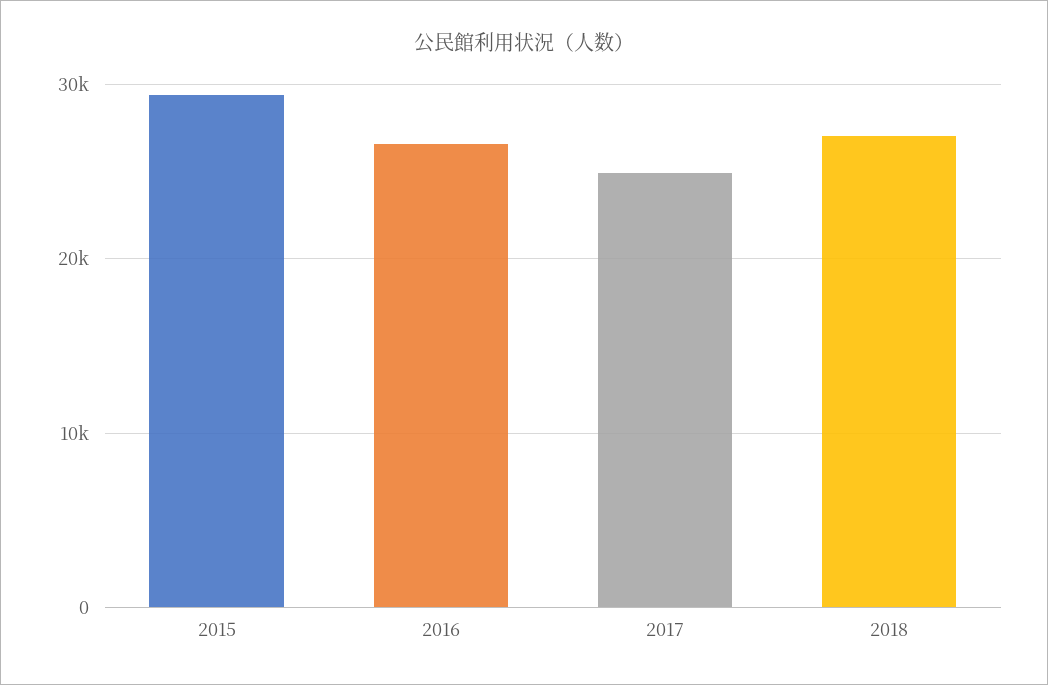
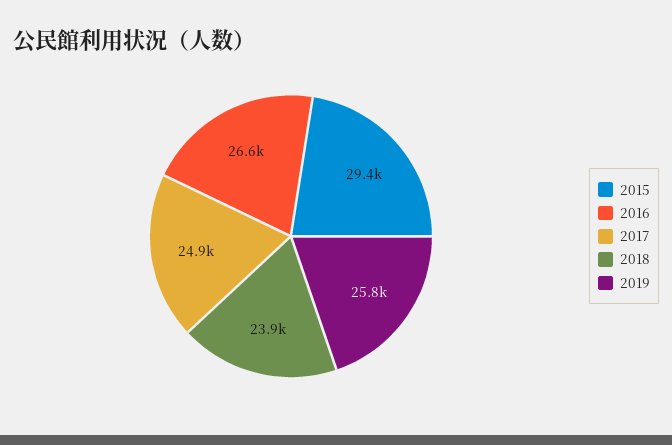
2018: 27000 -> 23900
2019: none -> 25800

